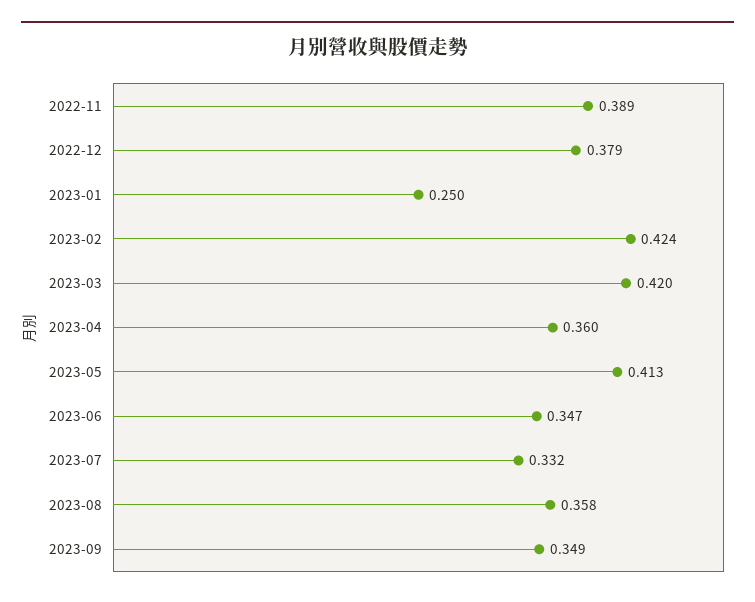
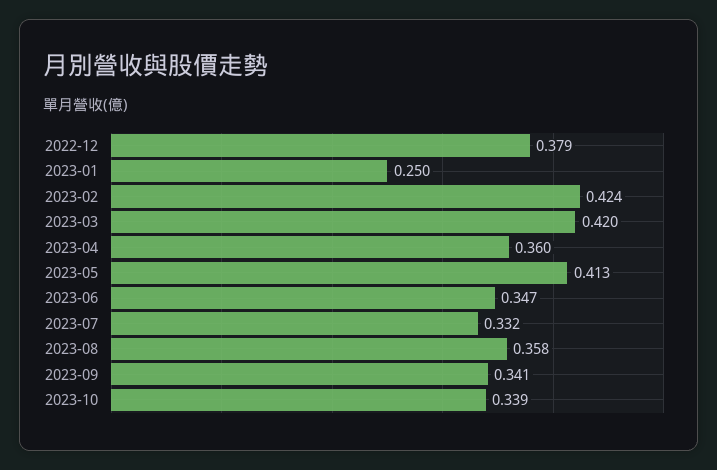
2022-11: 0.389 -> none
2023-09: 0.349 -> 0.341
2023-10: none -> 0.339

